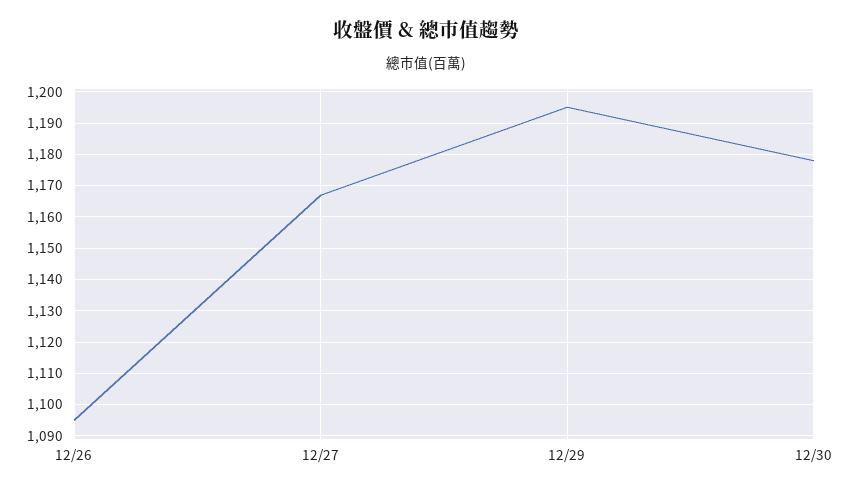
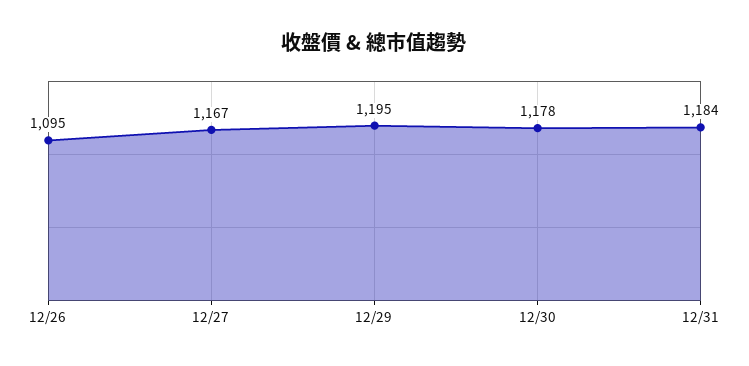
12/31: none -> 1184

